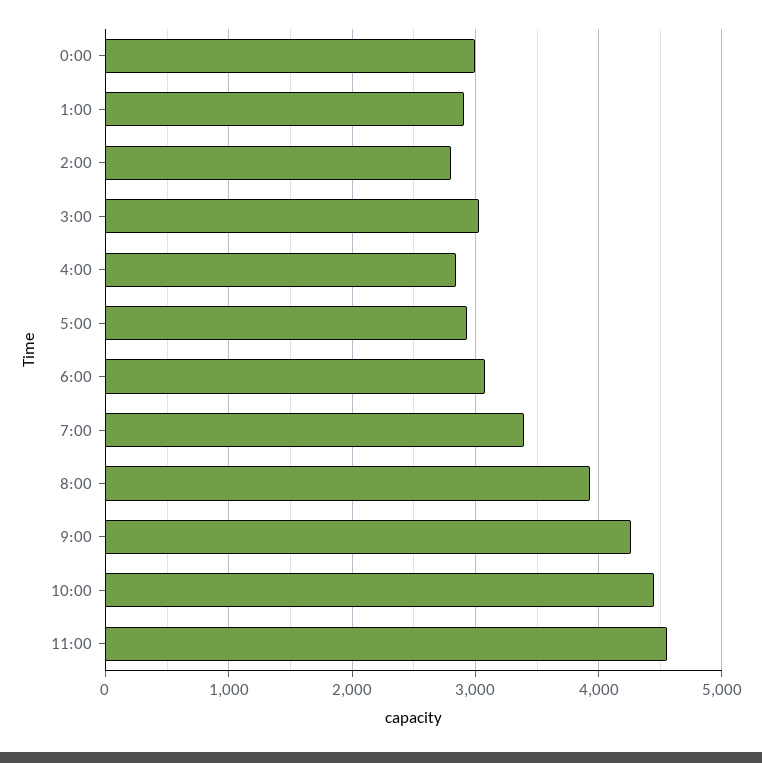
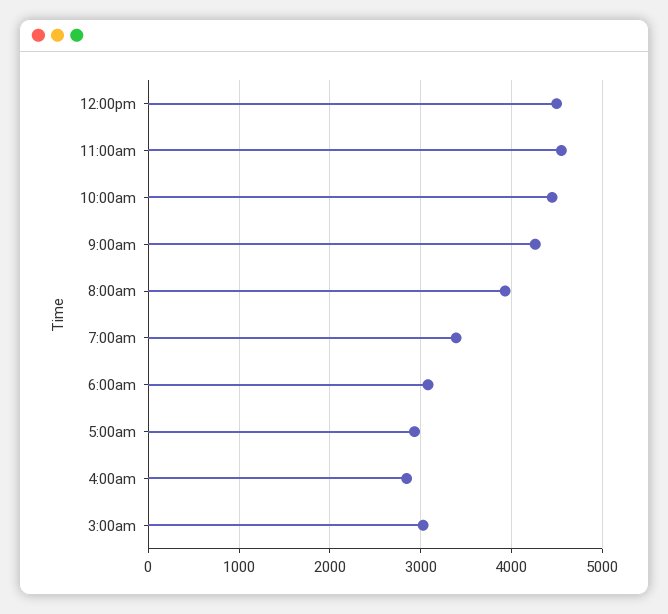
0:00: 3000 -> none
1:00: 2900 -> none
2:00: 2800 -> none
12:00pm: none -> 4500

